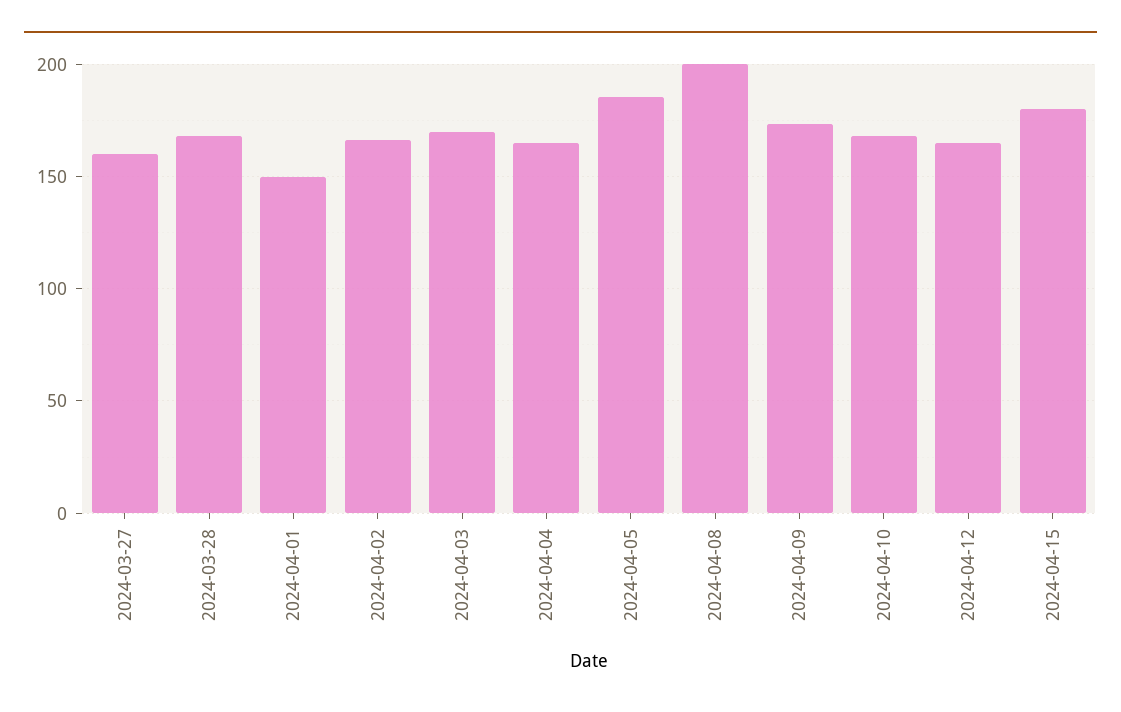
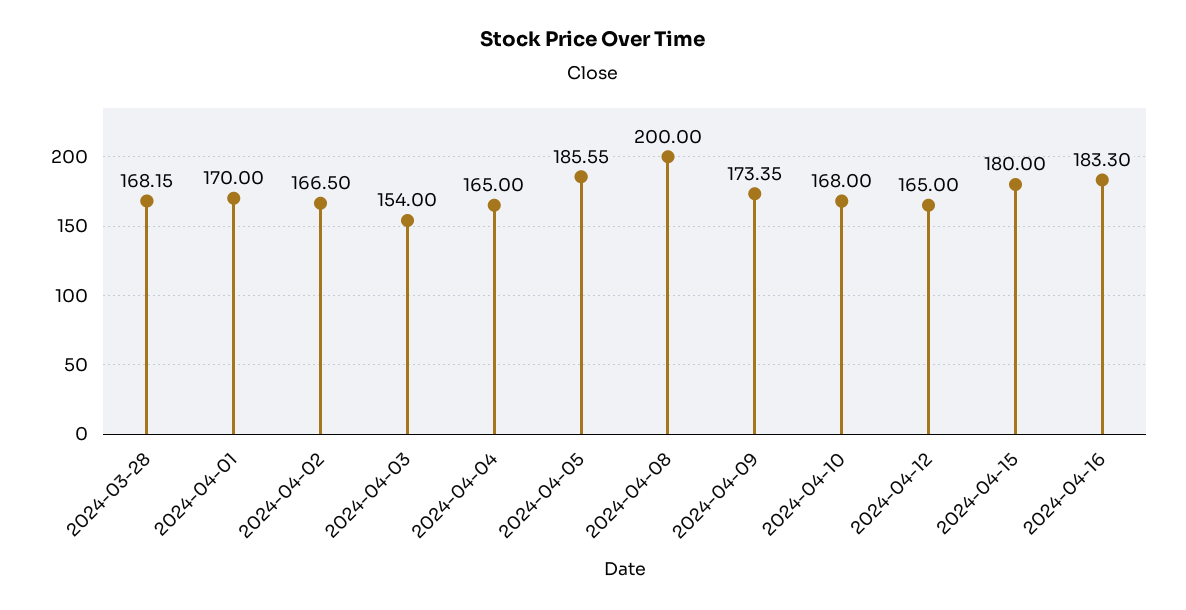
2024-03-27: 160 -> none
2024-04-01: 150 -> 170
2024-04-03: 170 -> 154
2024-04-16: none -> 183.3

